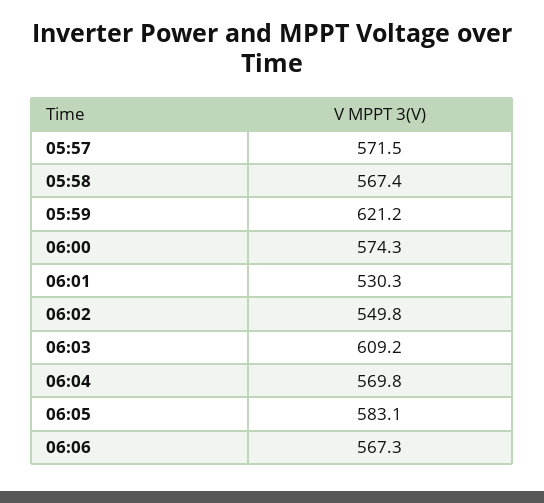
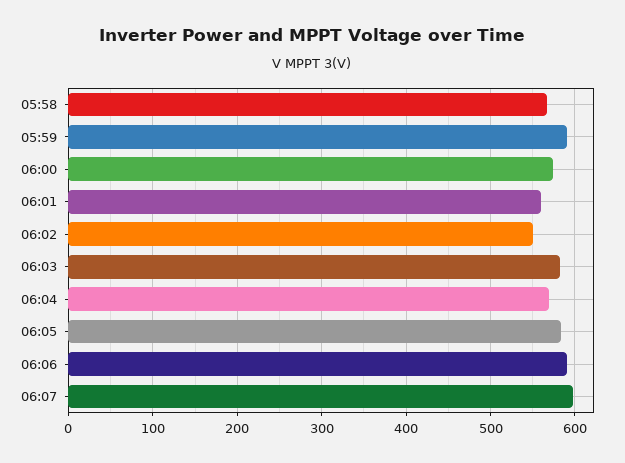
05:57: 571.5 -> none
05:59: 621.2 -> 590
06:01: 530.3 -> 560
06:03: 609.2 -> 580
06:06: 567.3 -> 590
06:07: none -> 600

